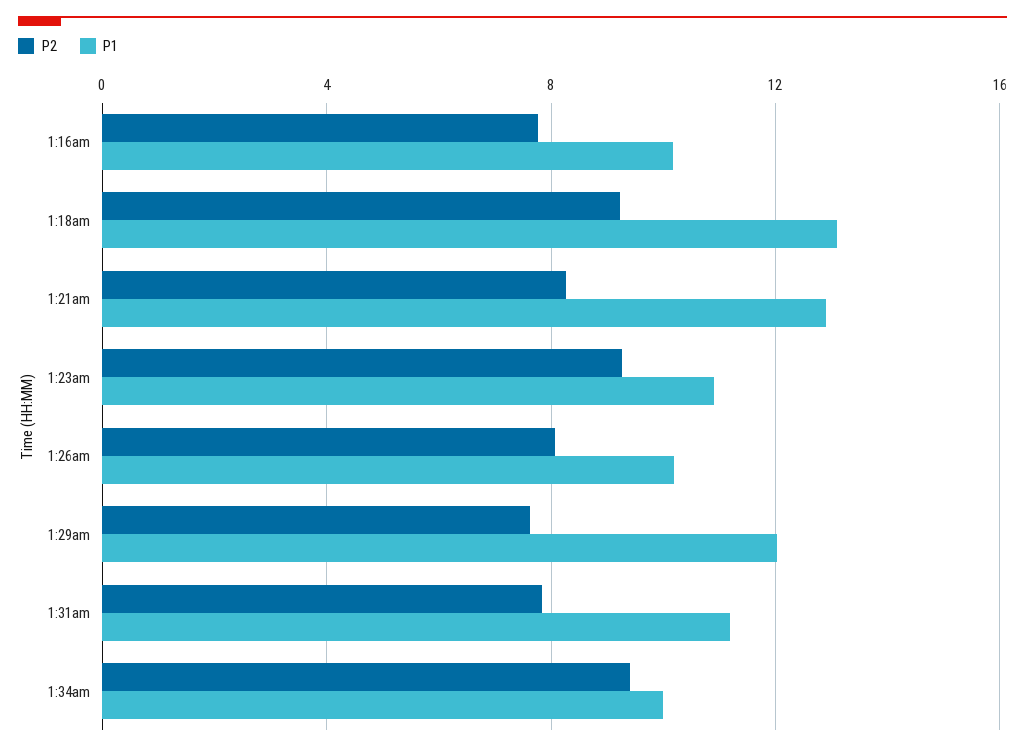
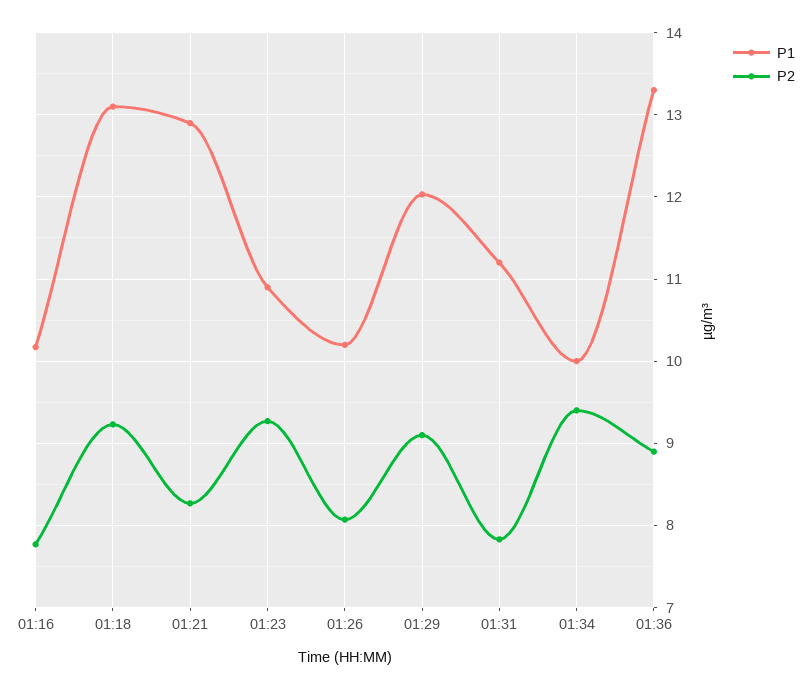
P2, 1:29am: 7.5 -> 9.1
P1, 01:36: none -> 13.3
P2, 01:36: none -> 8.9

